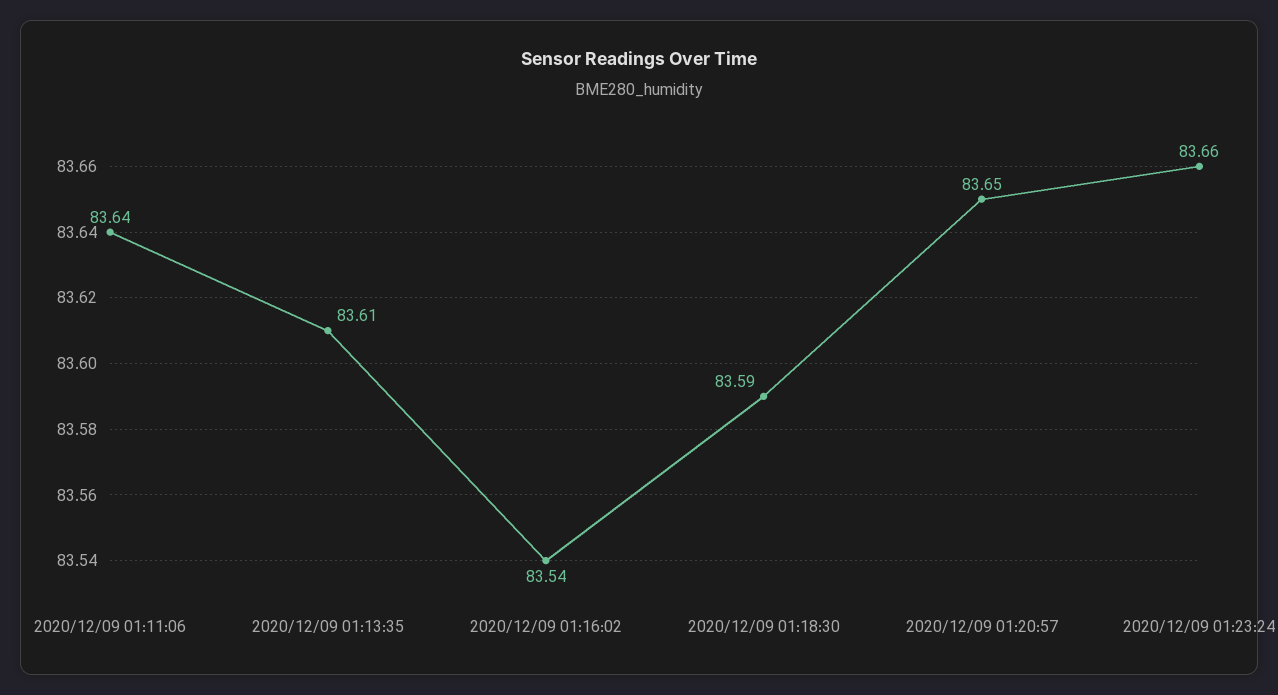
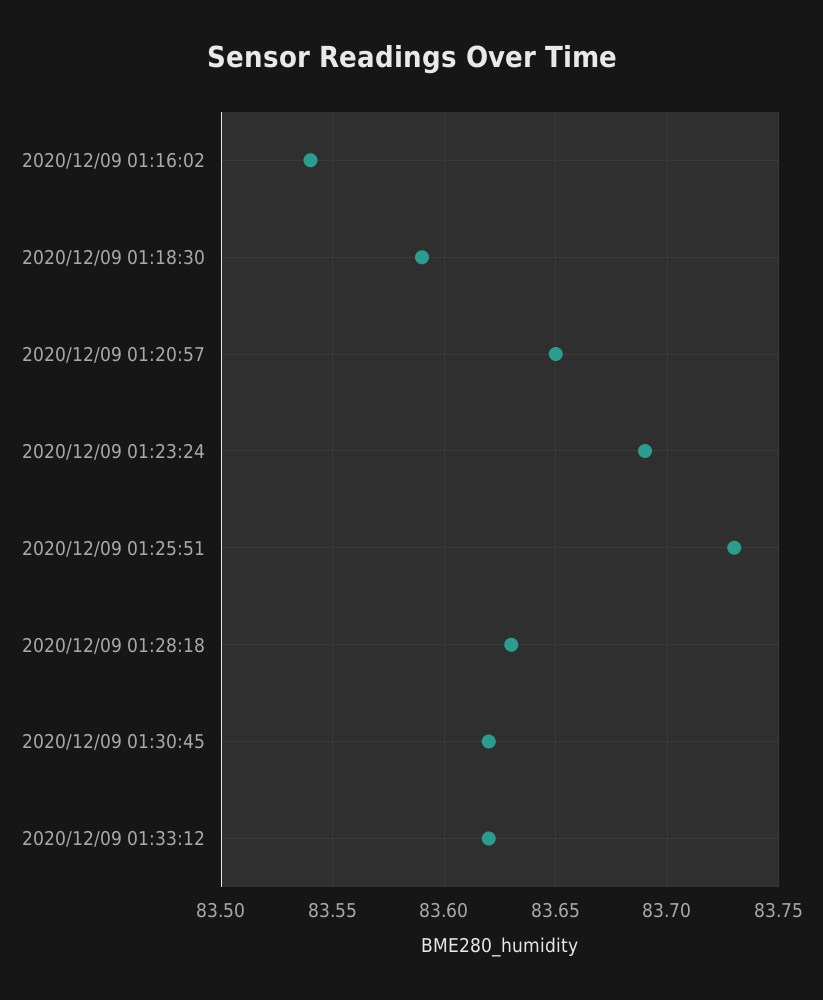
2020/12/09 01:11:06: 83.64 -> none
2020/12/09 01:13:35: 83.61 -> none
2020/12/09 01:23:24: 83.66 -> 83.69
2020/12/09 01:25:51: none -> 83.73
2020/12/09 01:28:18: none -> 83.63
2020/12/09 01:30:45: none -> 83.62
2020/12/09 01:33:12: none -> 83.62

